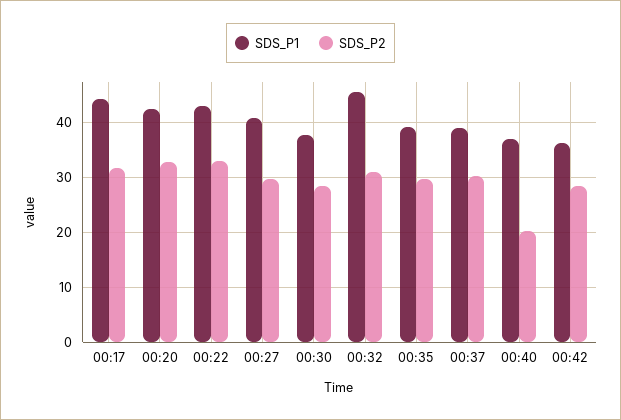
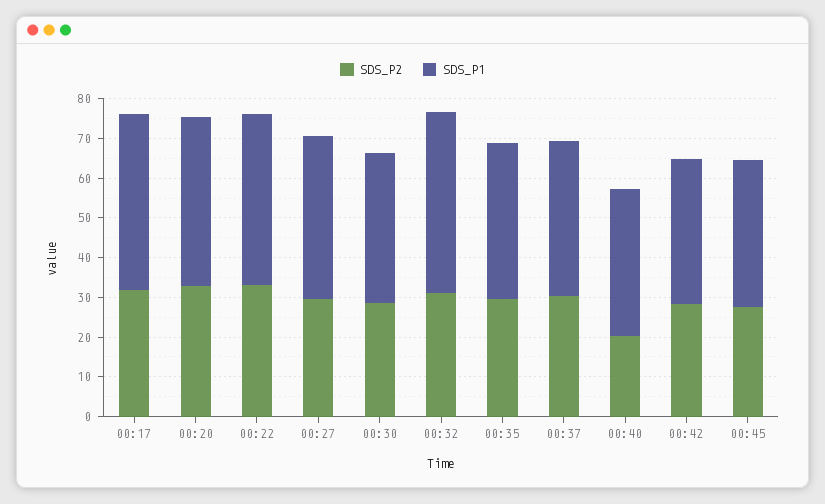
SDS_P2, 00:45: none -> 27.5
SDS_P1, 00:45: none -> 37.5

